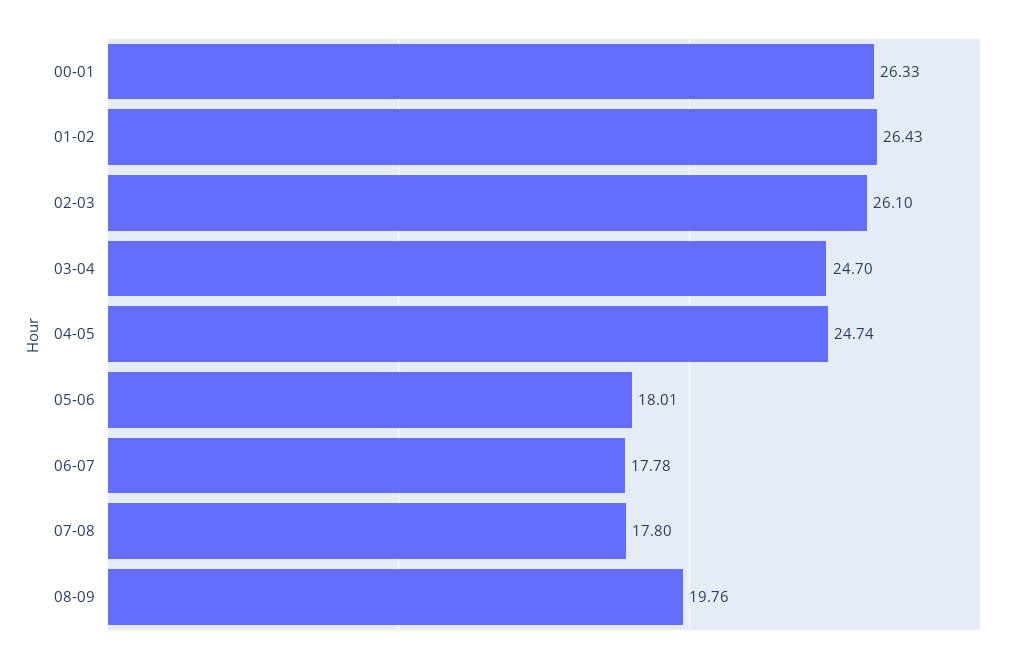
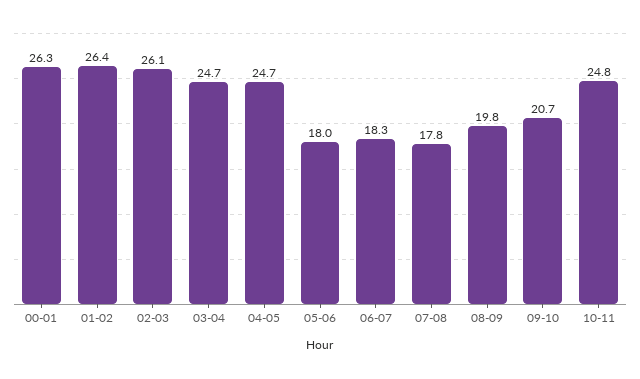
06-07: 17.78 -> 18.3
09-10: none -> 20.7
10-11: none -> 24.8

